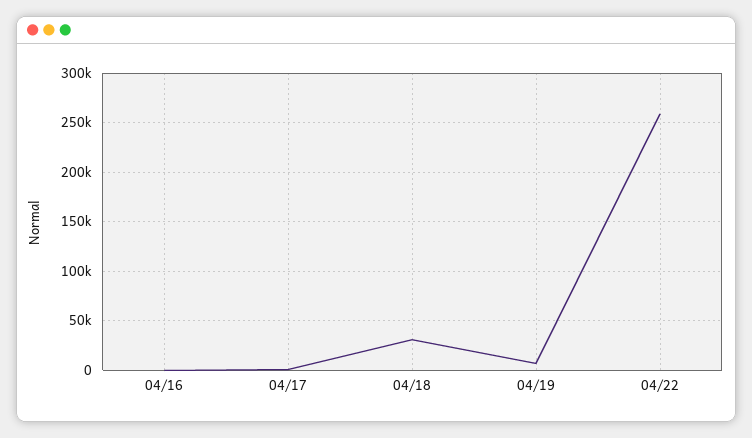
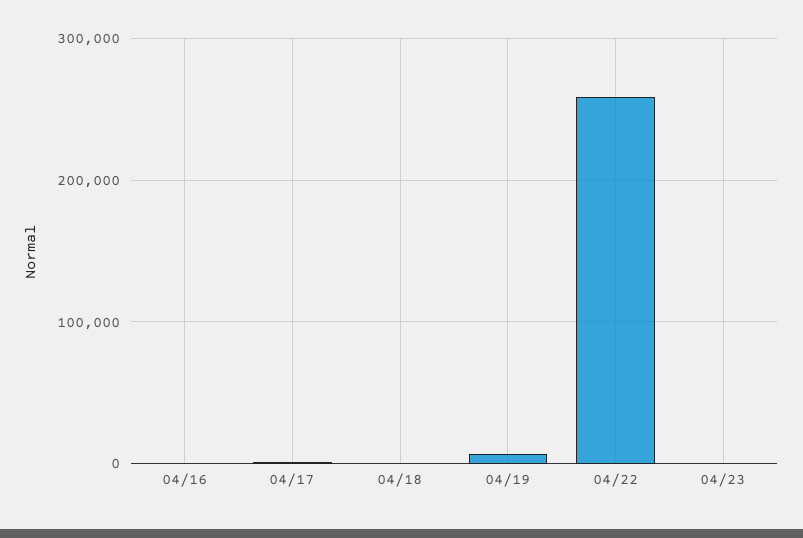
04/18: 30000 -> 0
04/23: none -> 0

